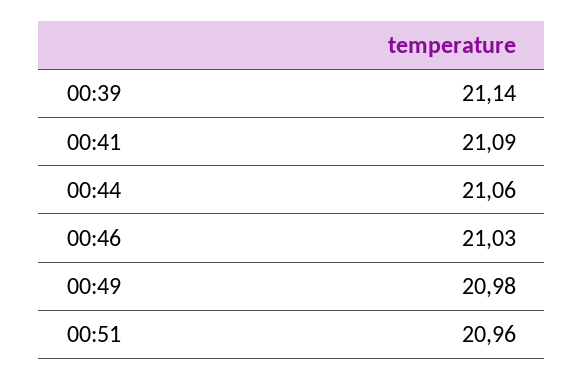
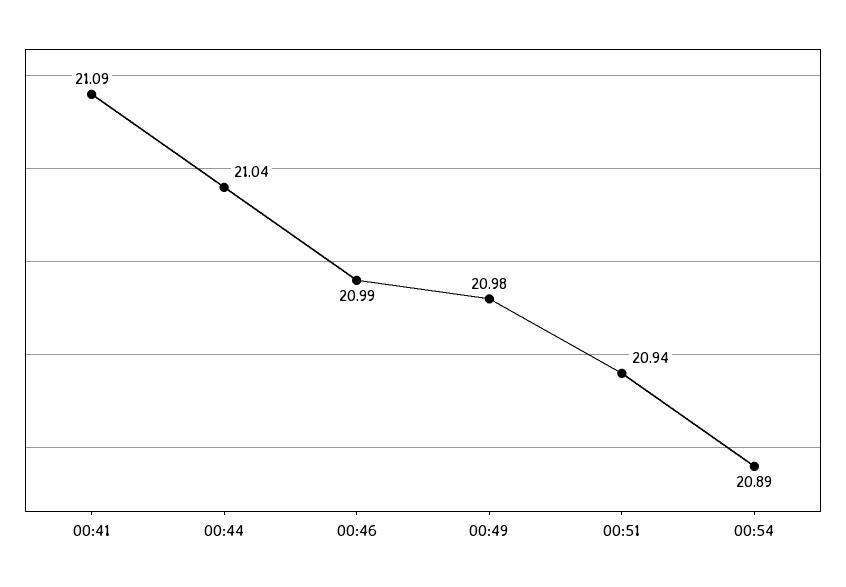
00:39: 21.14 -> none
00:44: 21.06 -> 21.04
00:46: 21.03 -> 20.99
00:51: 20.96 -> 20.94
00:54: none -> 20.89

